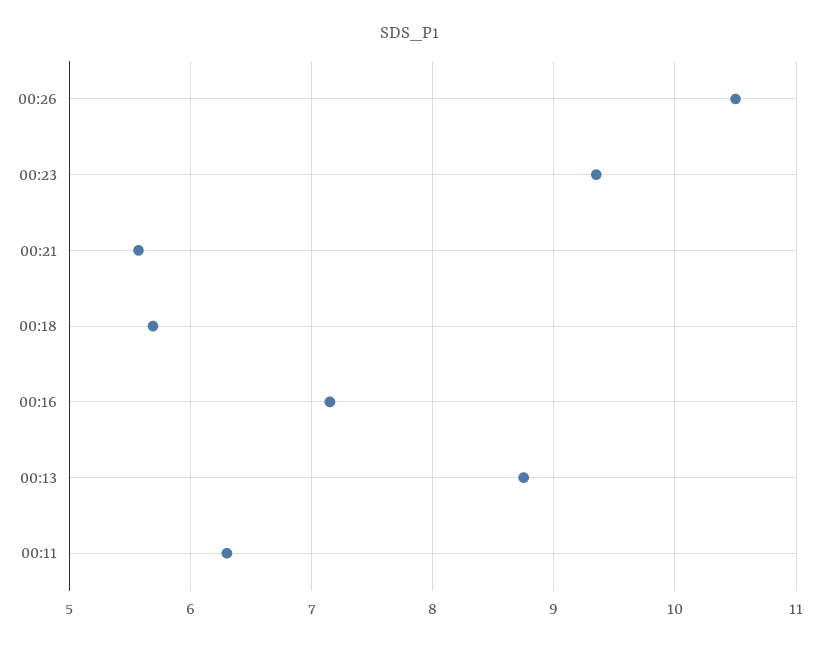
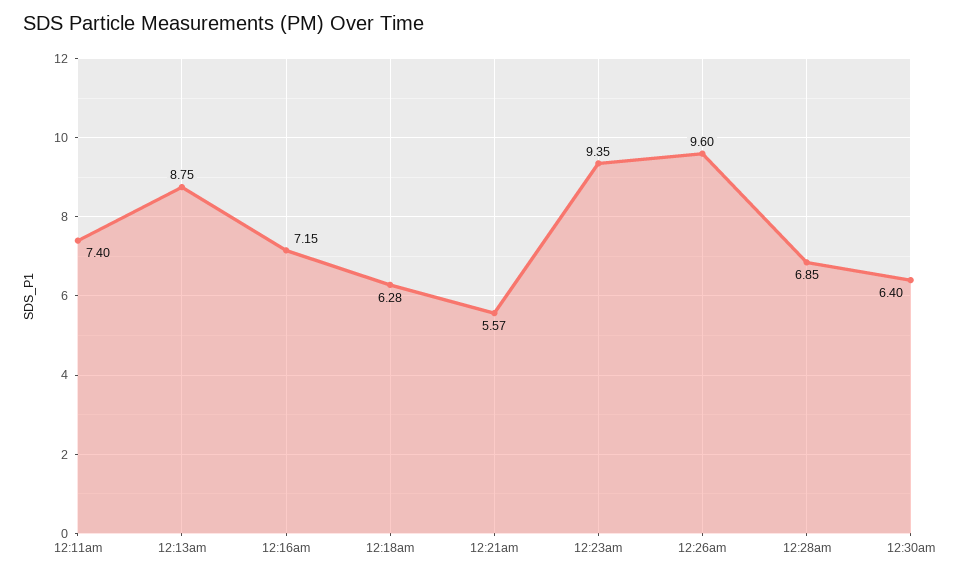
00:26: 10.5 -> 9.6
00:18: 5.7 -> 6.28
00:11: 6.3 -> 7.4
12:28am: none -> 6.85
12:30am: none -> 6.4

